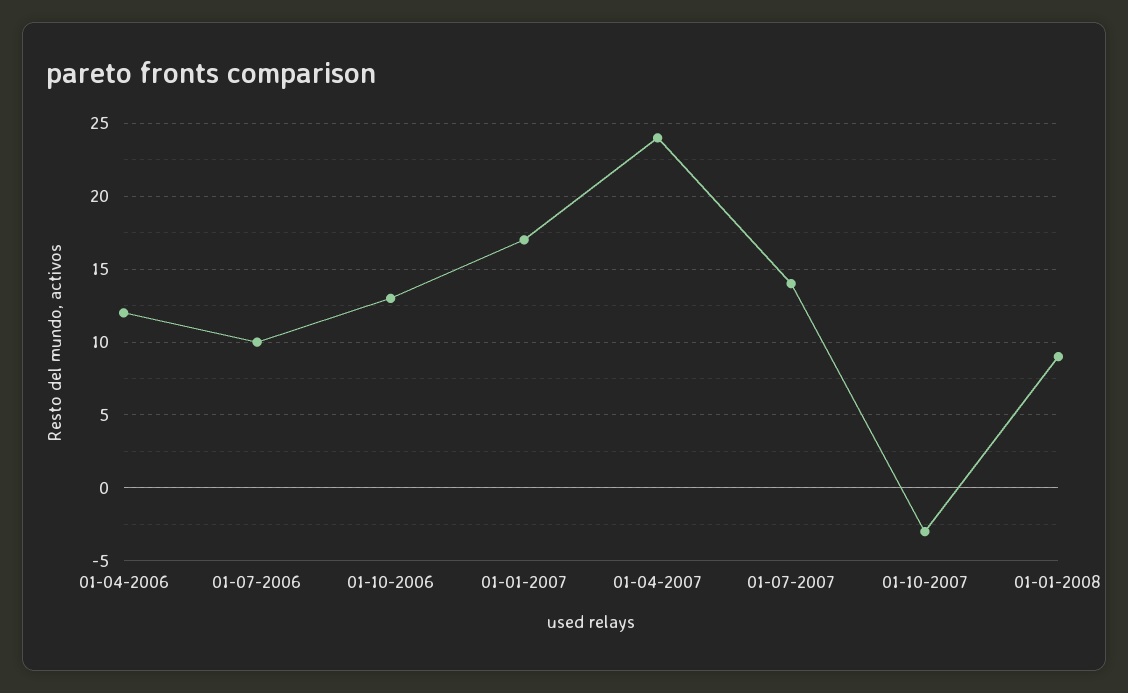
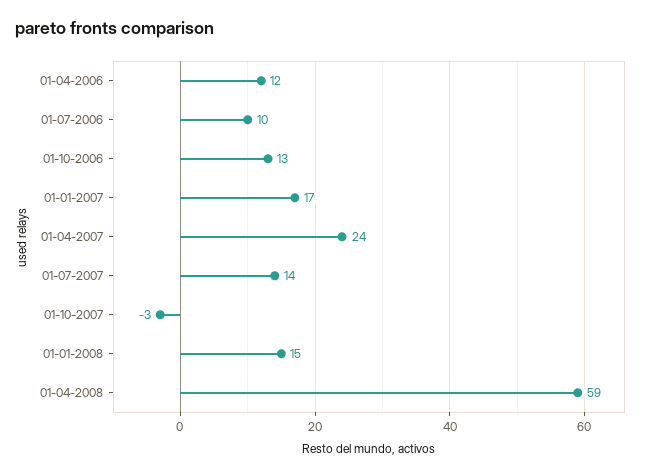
01-01-2008: 9 -> 15
01-04-2008: none -> 59

